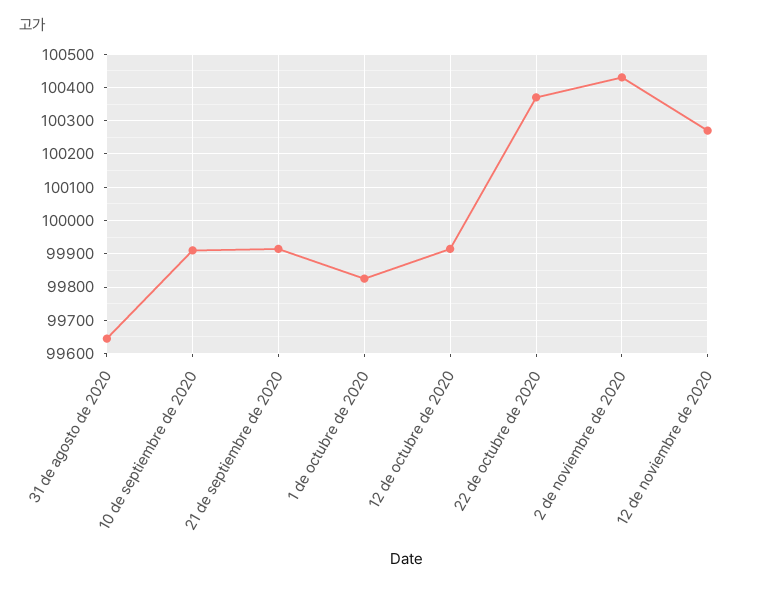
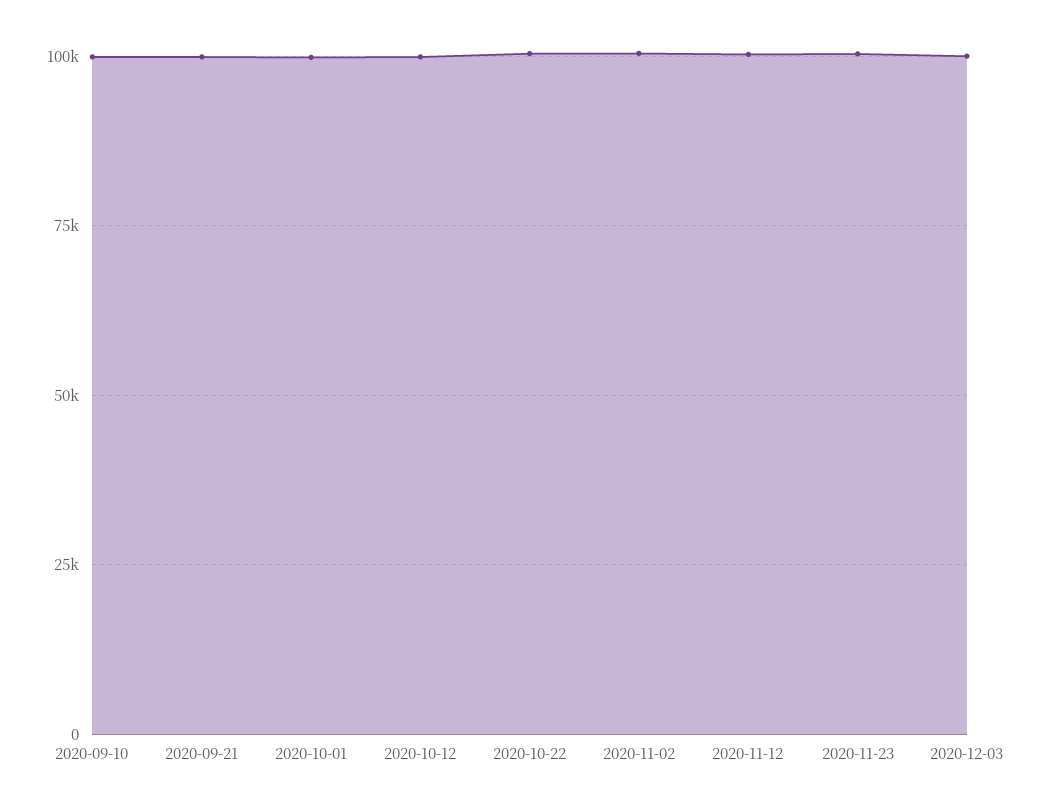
31 de agosto de 2020: 99640 -> none
2020-11-23: none -> 100000
2020-12-03: none -> 100000

